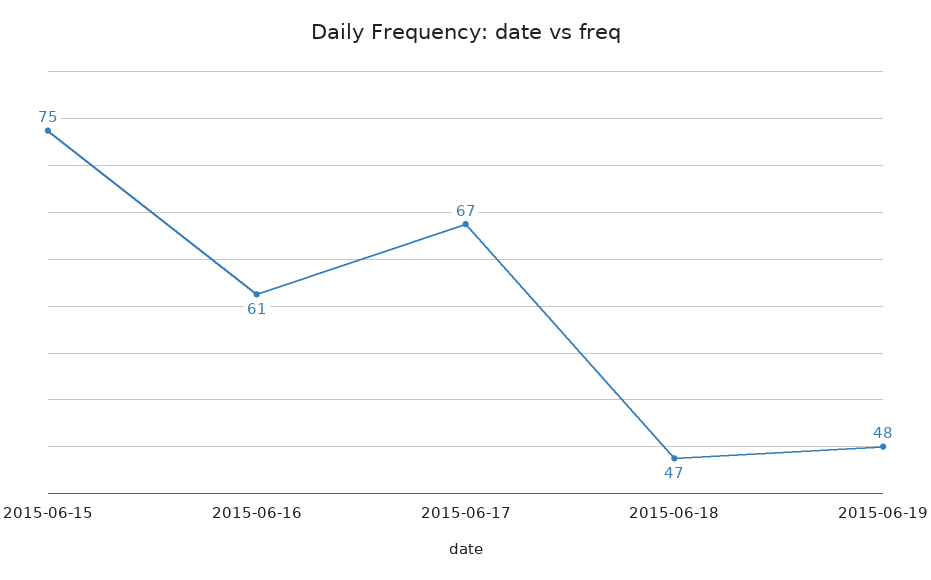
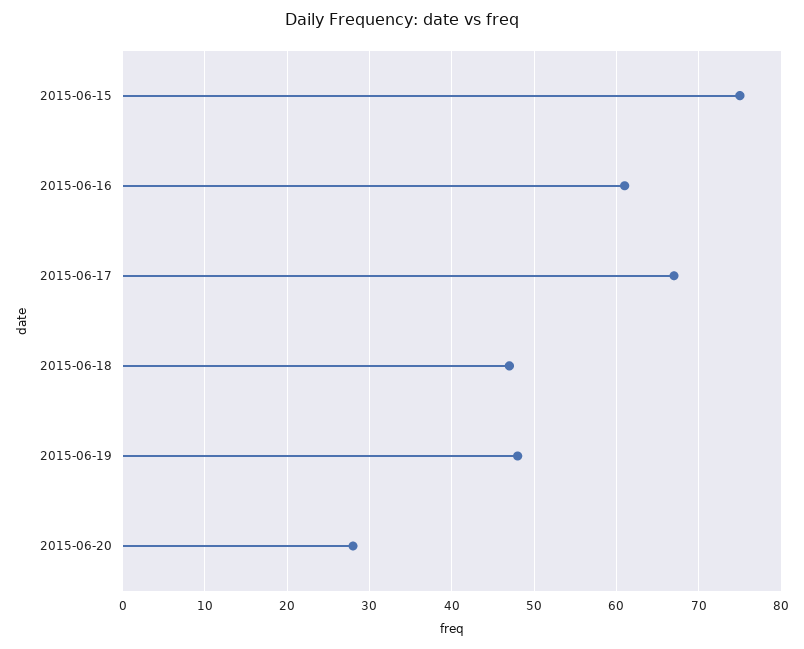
2015-06-20: none -> 28

